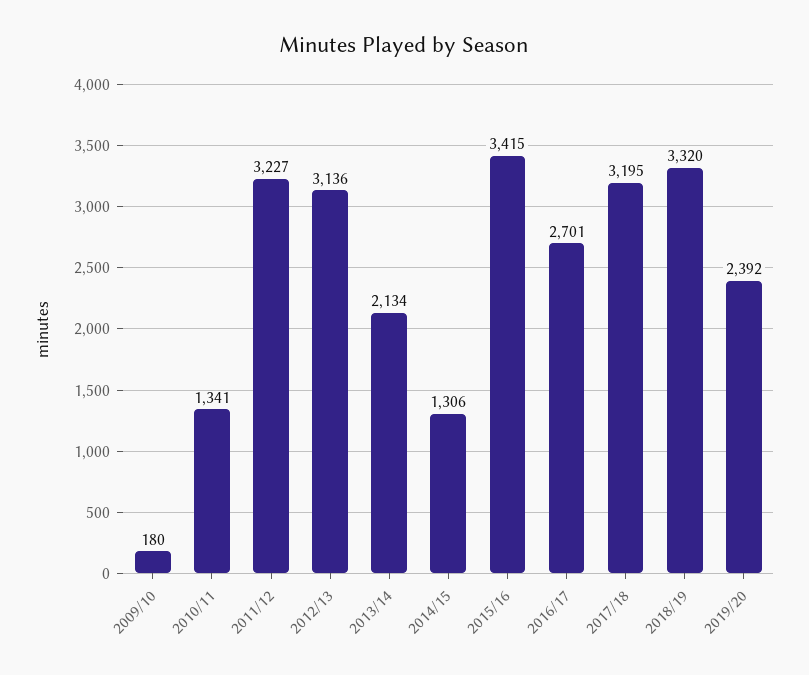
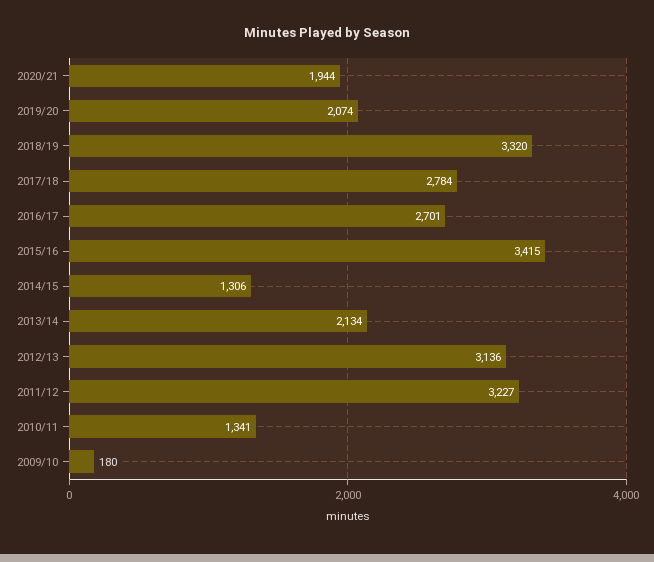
2017/18: 3195 -> 2784
2019/20: 2392 -> 2074
2020/21: none -> 1944

